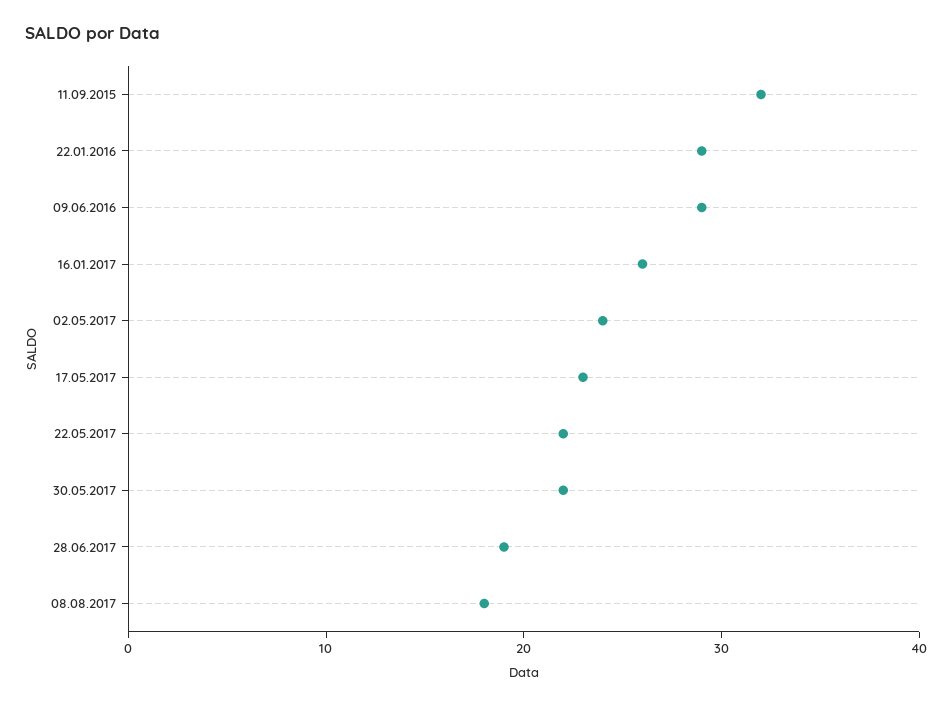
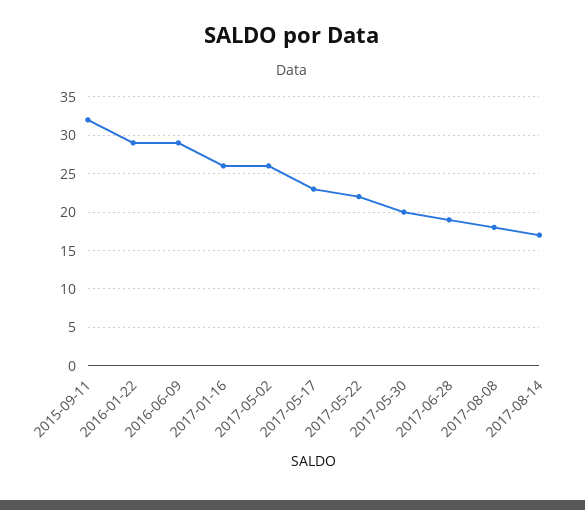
02.05.2017: 24 -> 26
30.05.2017: 22 -> 20
2017-08-14: none -> 17

